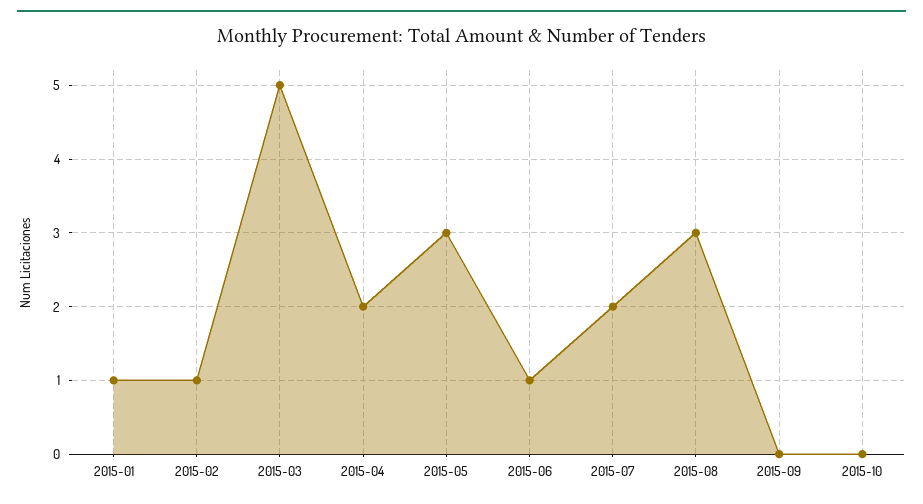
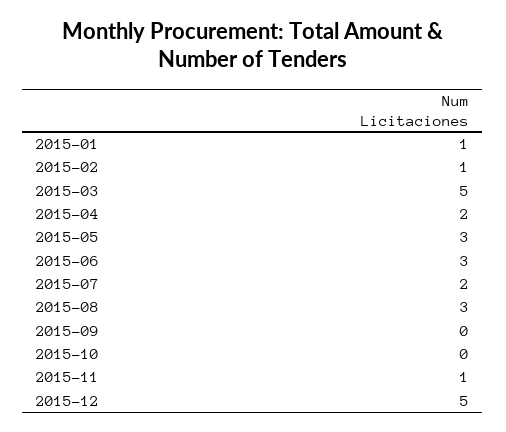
2015-06: 1 -> 3
2015-11: none -> 1
2015-12: none -> 5

